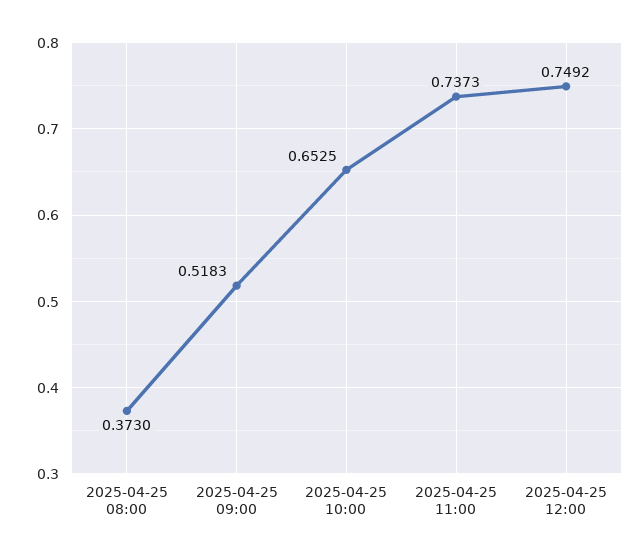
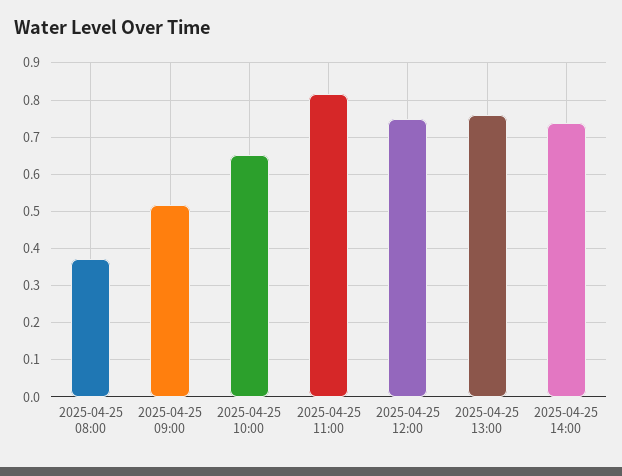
2025-04-25 11:00: 0.7373 -> 0.82
2025-04-25 13:00: none -> 0.76
2025-04-25 14:00: none -> 0.74

